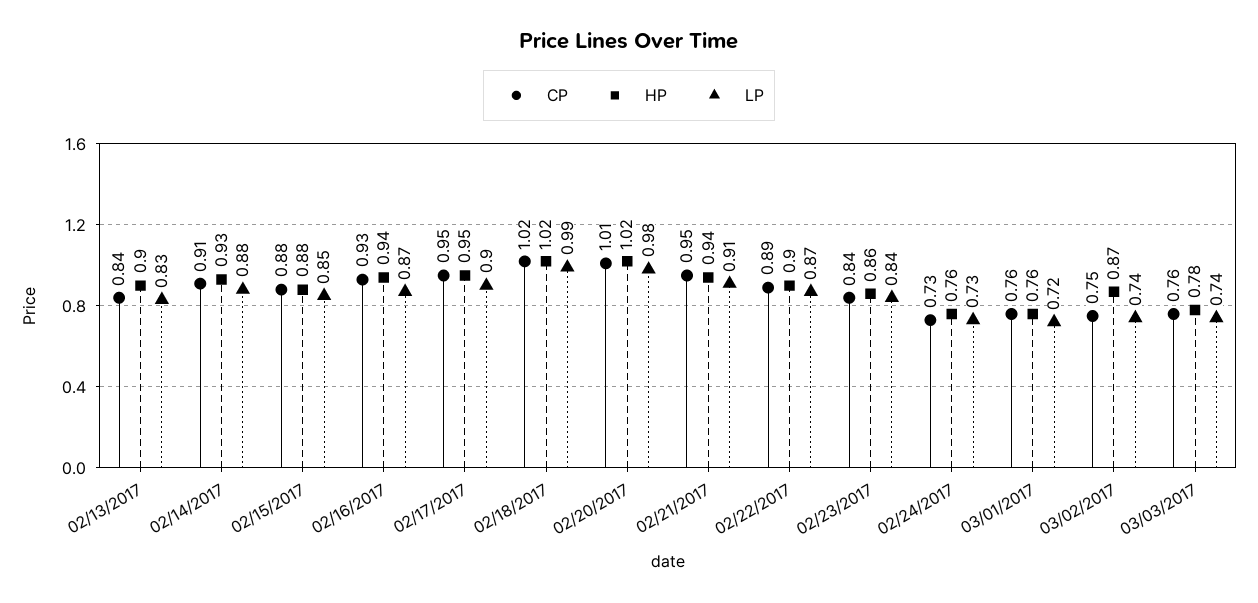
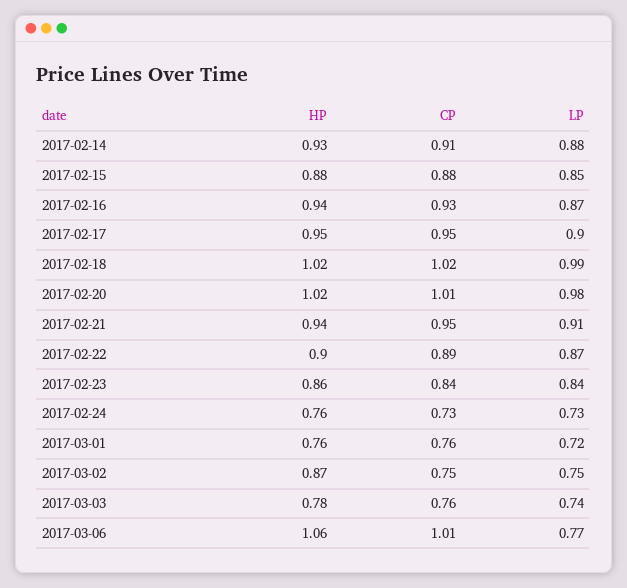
CP, 02/13/2017: 0.84 -> none
HP, 02/13/2017: 0.9 -> none
LP, 02/13/2017: 0.83 -> none
LP, 03/02/2017: 0.74 -> 0.75
HP, 2017-03-06: none -> 1.06
CP, 2017-03-06: none -> 1.01
LP, 2017-03-06: none -> 0.77

